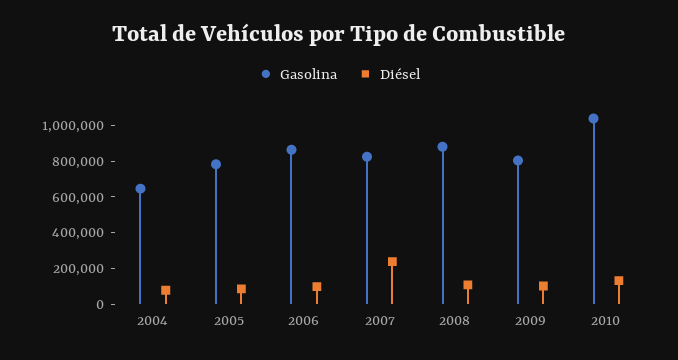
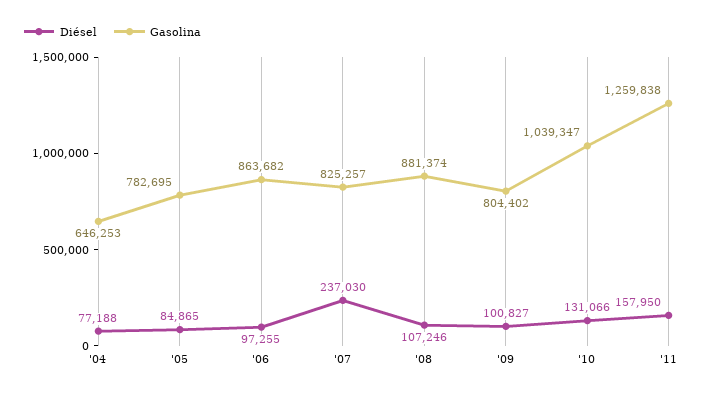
Diésel, '11: none -> 157950
Gasolina, '11: none -> 1259838

